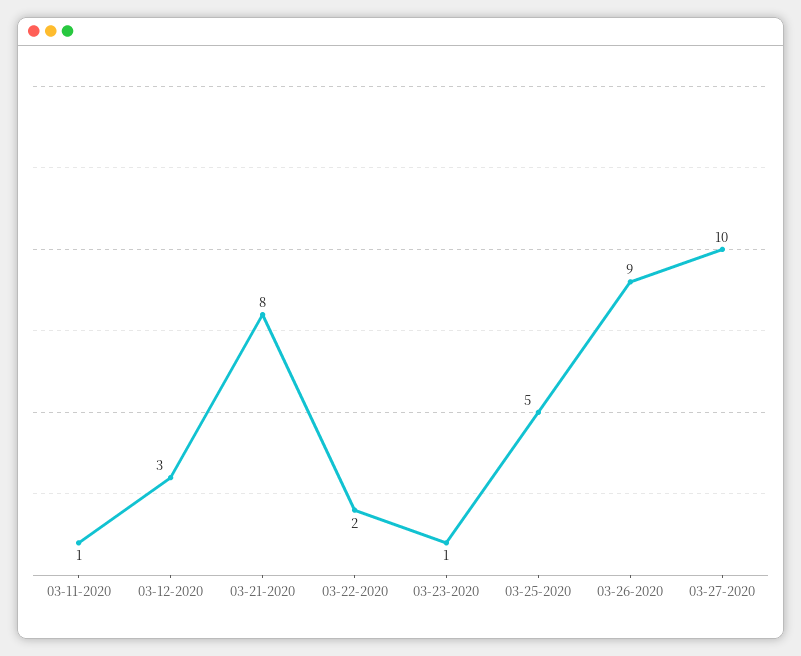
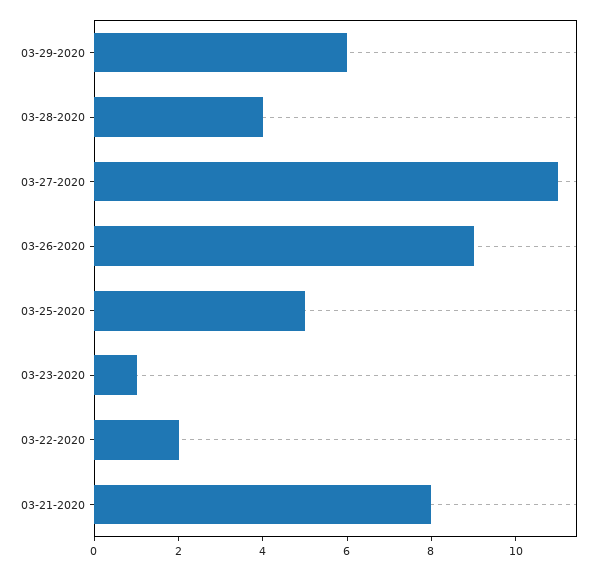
03-11-2020: 1 -> none
03-12-2020: 3 -> none
03-27-2020: 10 -> 11
03-29-2020: none -> 6
03-28-2020: none -> 4

